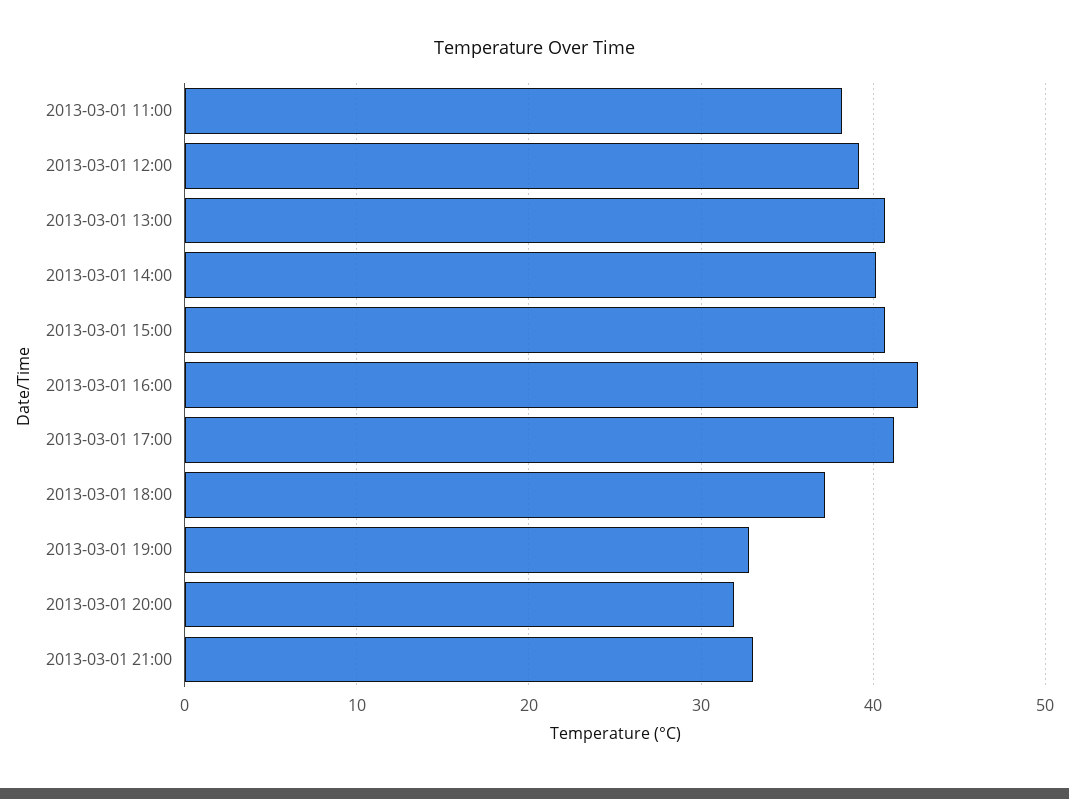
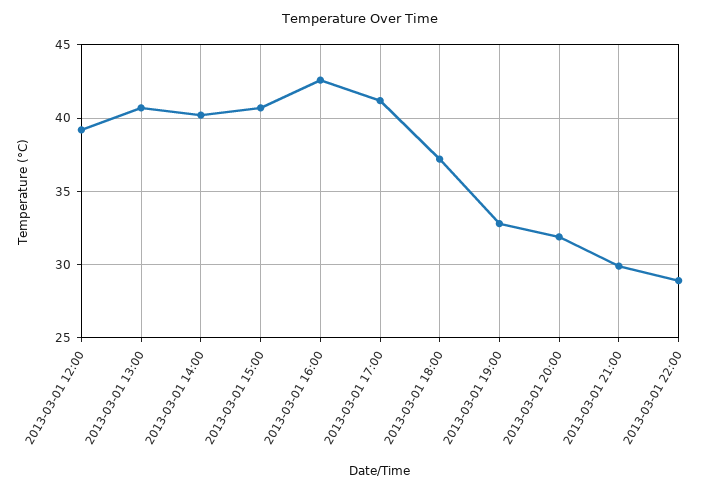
2013-03-01 11:00: 38 -> none
2013-03-01 21:00: 33 -> 30
2013-03-01 22:00: none -> 29

